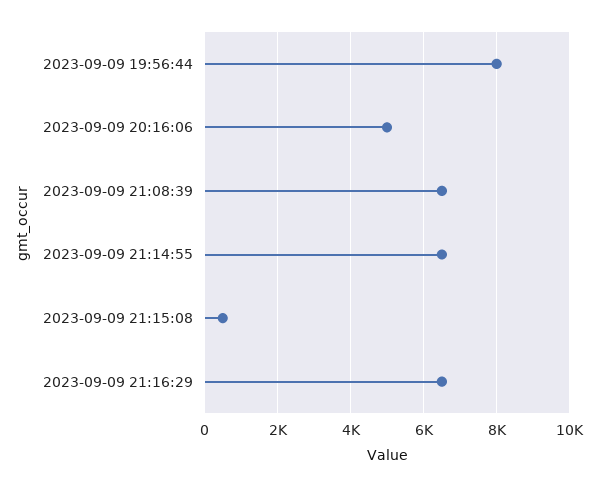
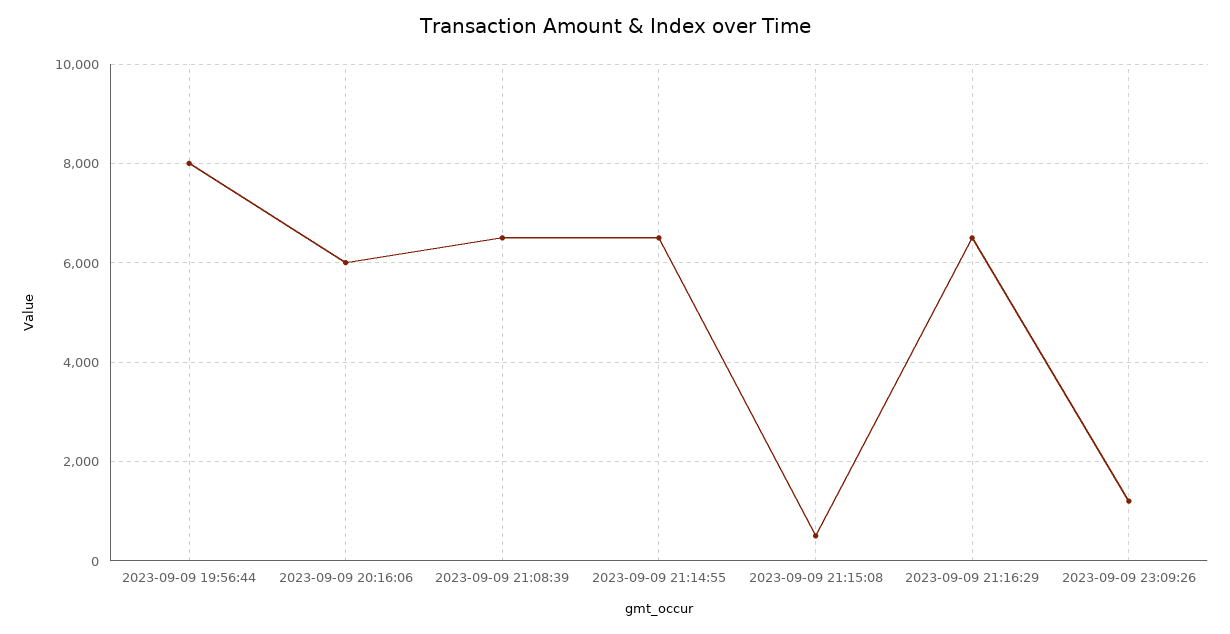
2023-09-09 20:16:06: 5000 -> 6000
2023-09-09 23:09:26: none -> 1200

